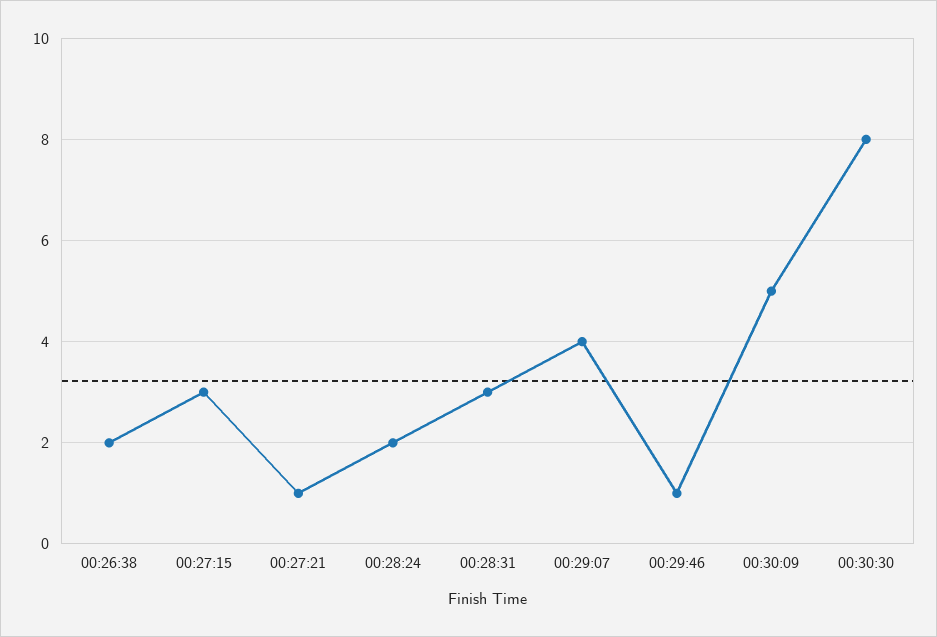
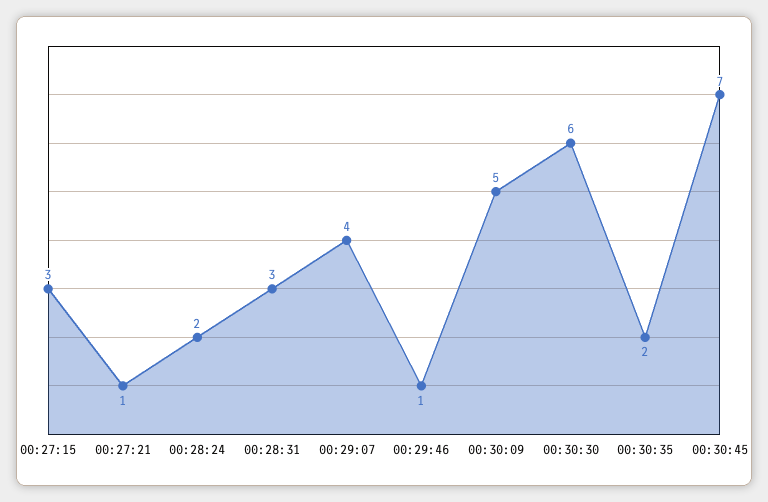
00:26:38: 2 -> none
00:30:30: 8 -> 6
00:30:35: none -> 2
00:30:45: none -> 7

